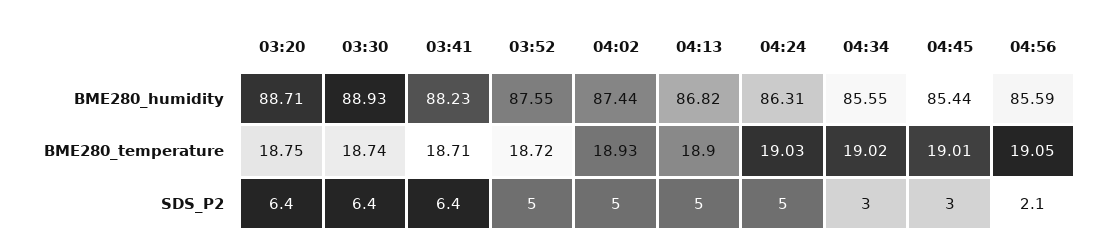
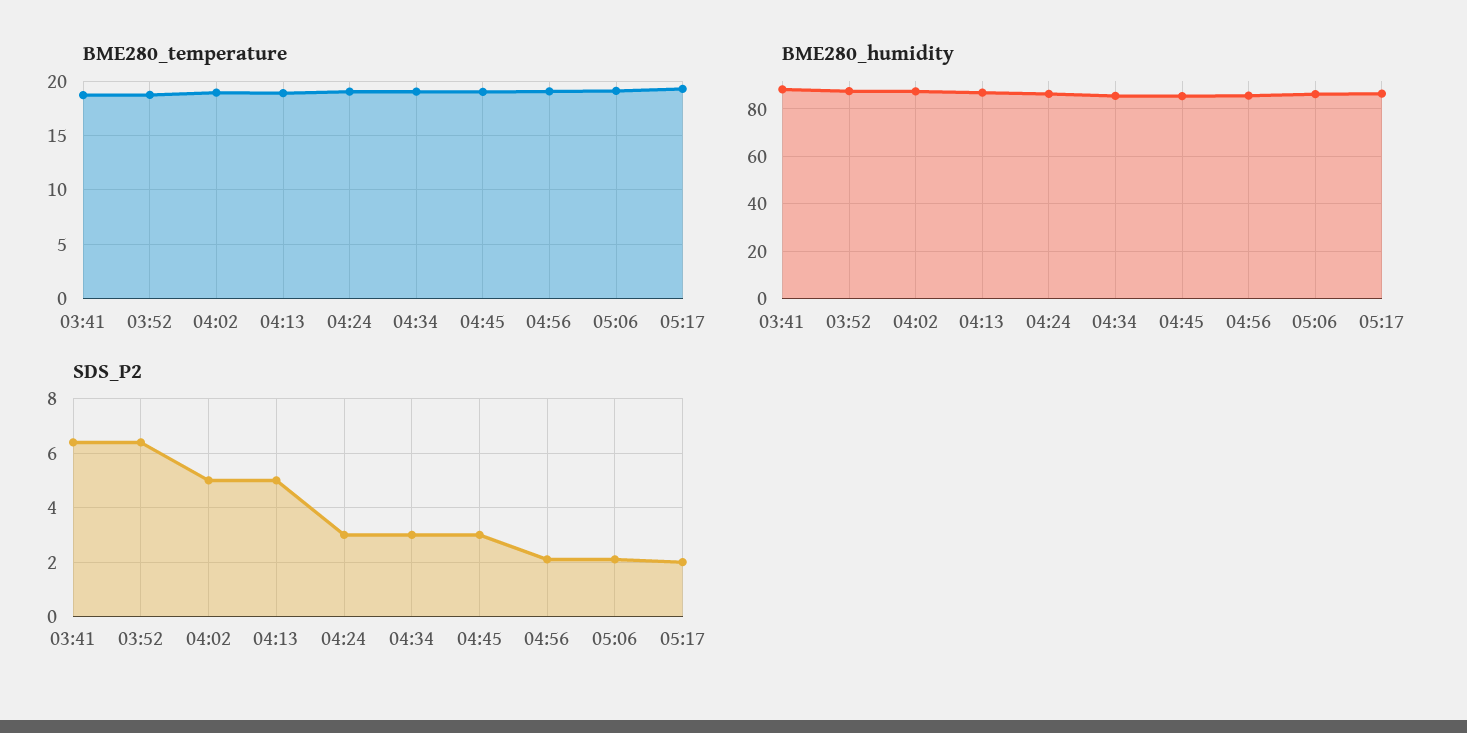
BME280_humidity, 03:20: 88.71 -> none
BME280_humidity, 03:30: 88.93 -> none
BME280_temperature, 03:20: 18.75 -> none
BME280_temperature, 03:30: 18.74 -> none
SDS_P2, 03:20: 6.4 -> none
SDS_P2, 03:30: 6.4 -> none
SDS_P2, 03:52: 5 -> 6.5
SDS_P2, 04:24: 5 -> 3
BME280_temperature, 05:06: none -> 19
BME280_temperature, 05:17: none -> 19
BME280_humidity, 05:06: none -> 85
BME280_humidity, 05:17: none -> 85
SDS_P2, 05:06: none -> 2
SDS_P2, 05:17: none -> 2

